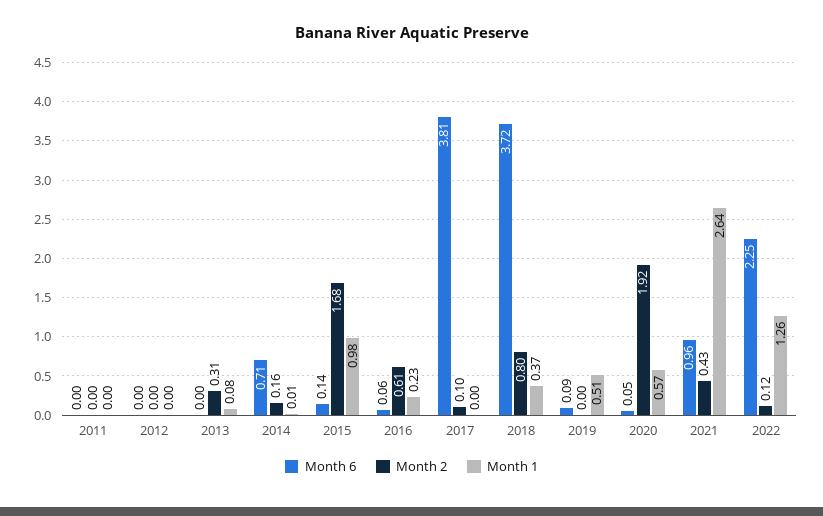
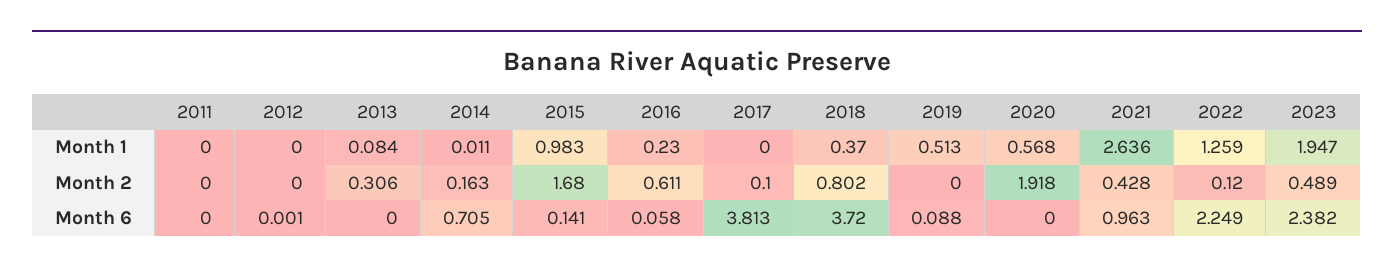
Month 6, 2020: 0.05 -> 0
Month 1, 2023: none -> 1.947
Month 2, 2023: none -> 0.489
Month 6, 2023: none -> 2.382

